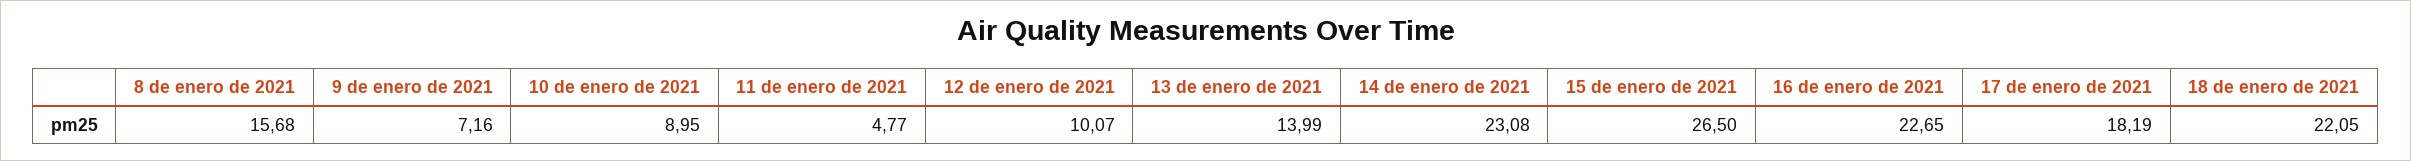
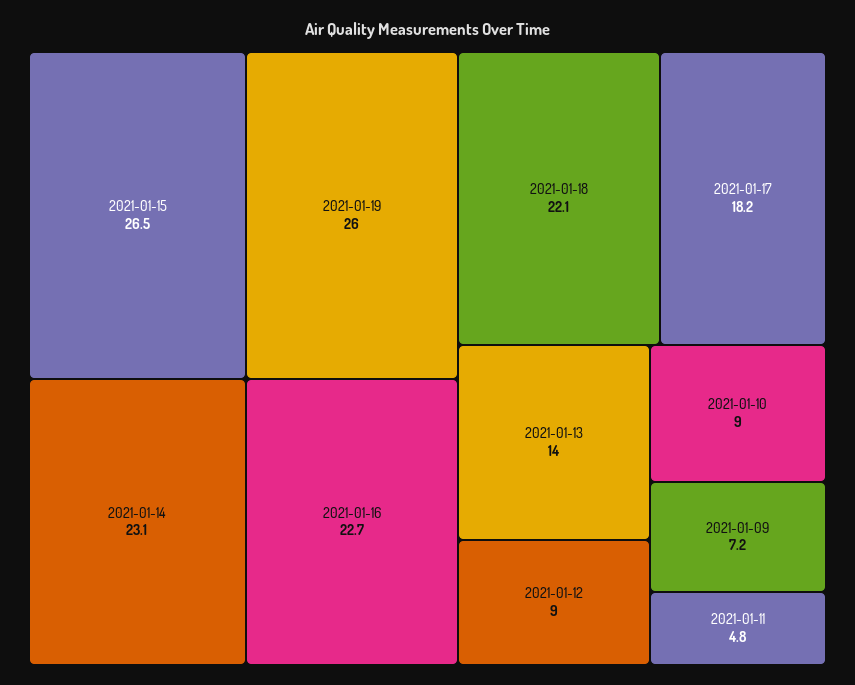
8 de enero de 2021: 15.68 -> none
12 de enero de 2021: 10.07 -> 9
2021-01-19: none -> 26

